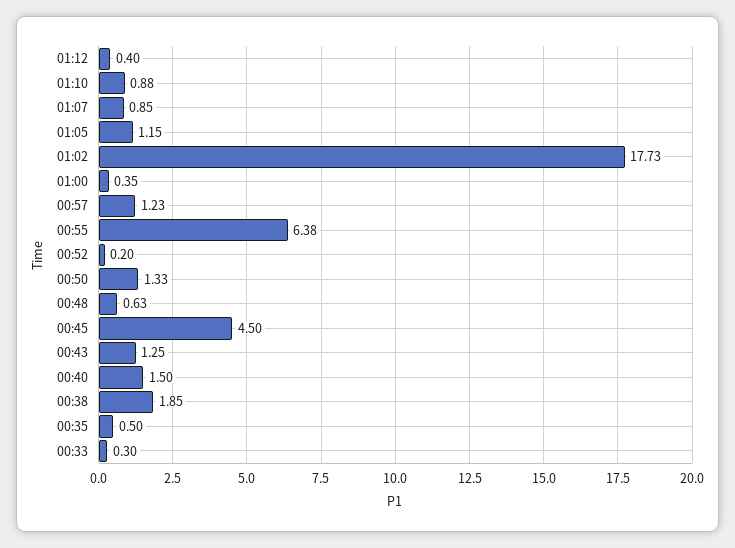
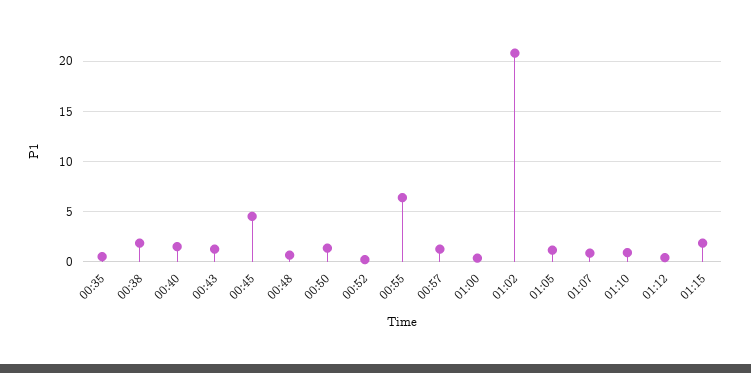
01:02: 17.73 -> 21
00:33: 0.3 -> none
01:15: none -> 2

